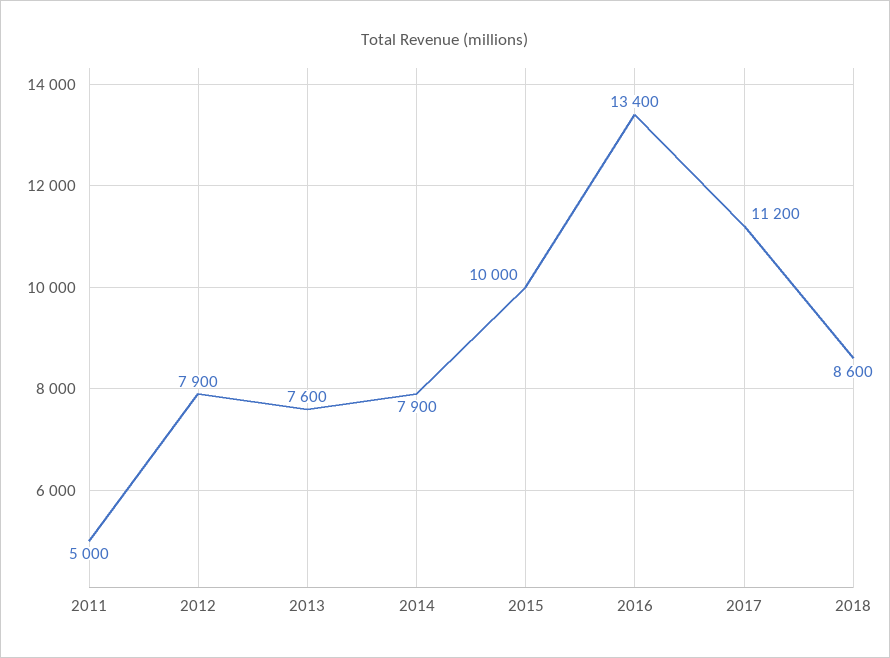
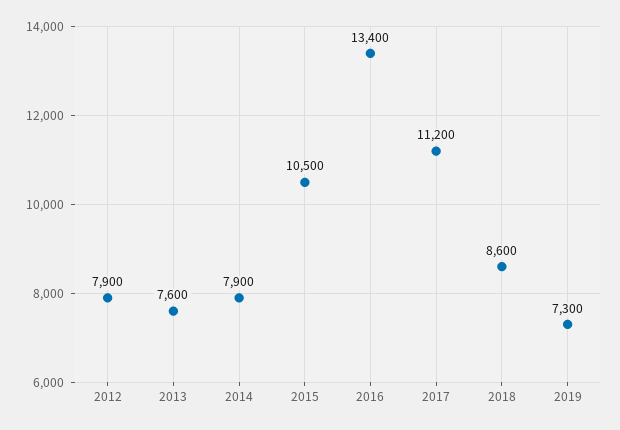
2011: 5000 -> none
2015: 10000 -> 10500
2019: none -> 7300

